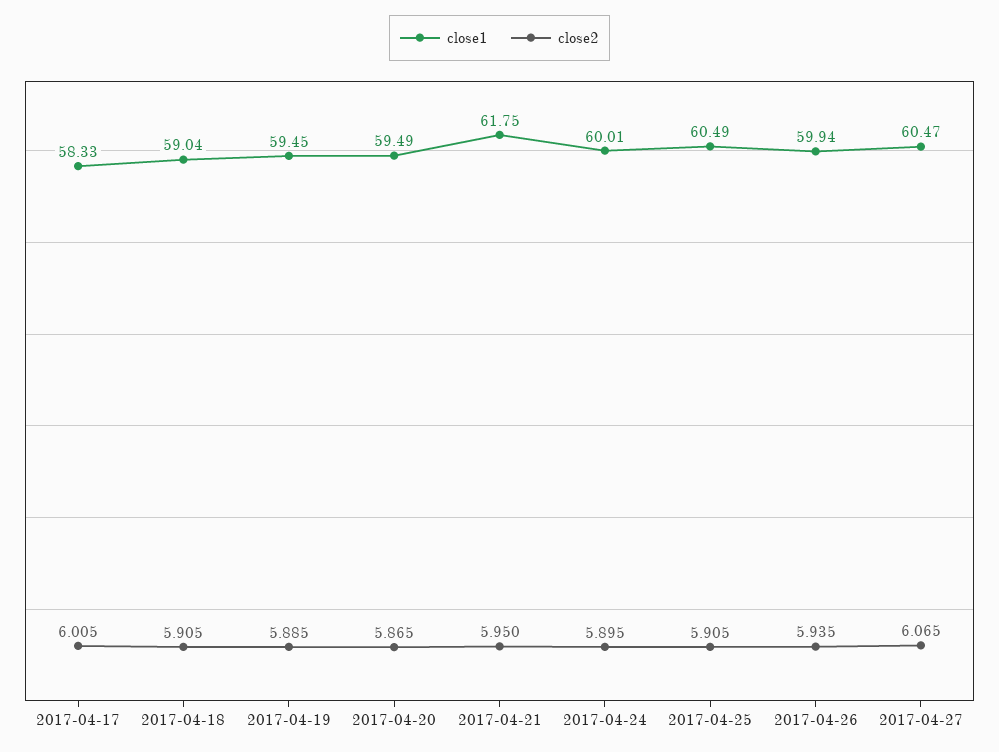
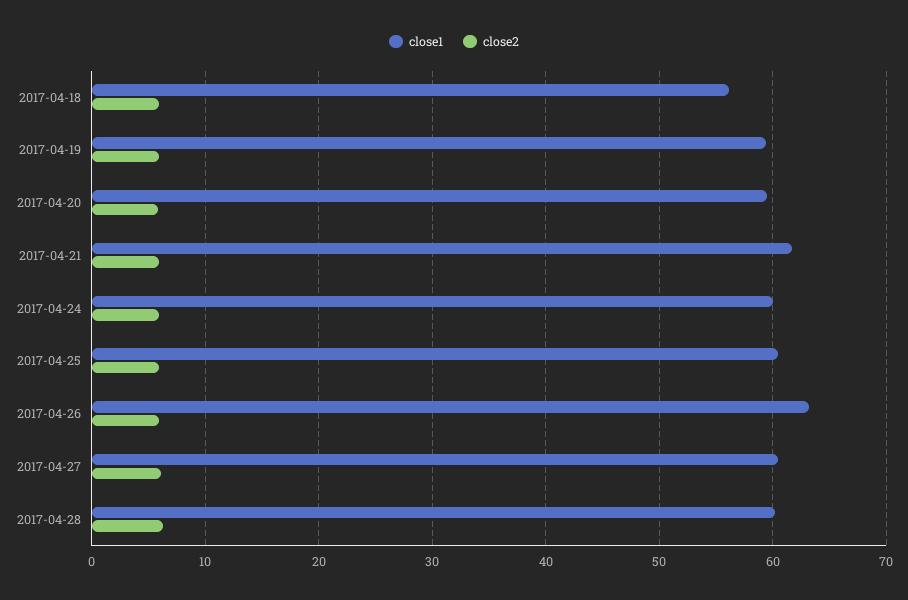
close1, 2017-04-17: 58.33 -> none
close2, 2017-04-17: 6.005 -> none
close1, 2017-04-18: 59.04 -> 56
close1, 2017-04-26: 59.94 -> 63
close1, 2017-04-28: none -> 60
close2, 2017-04-28: none -> 6

